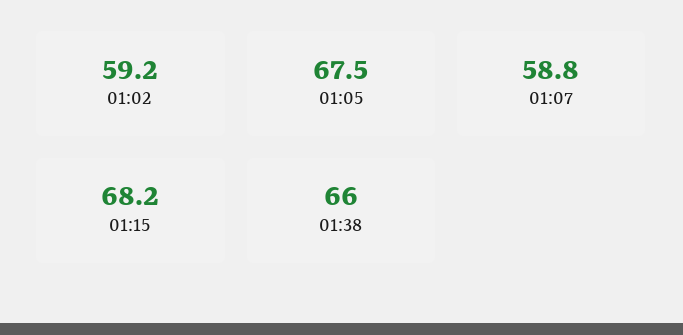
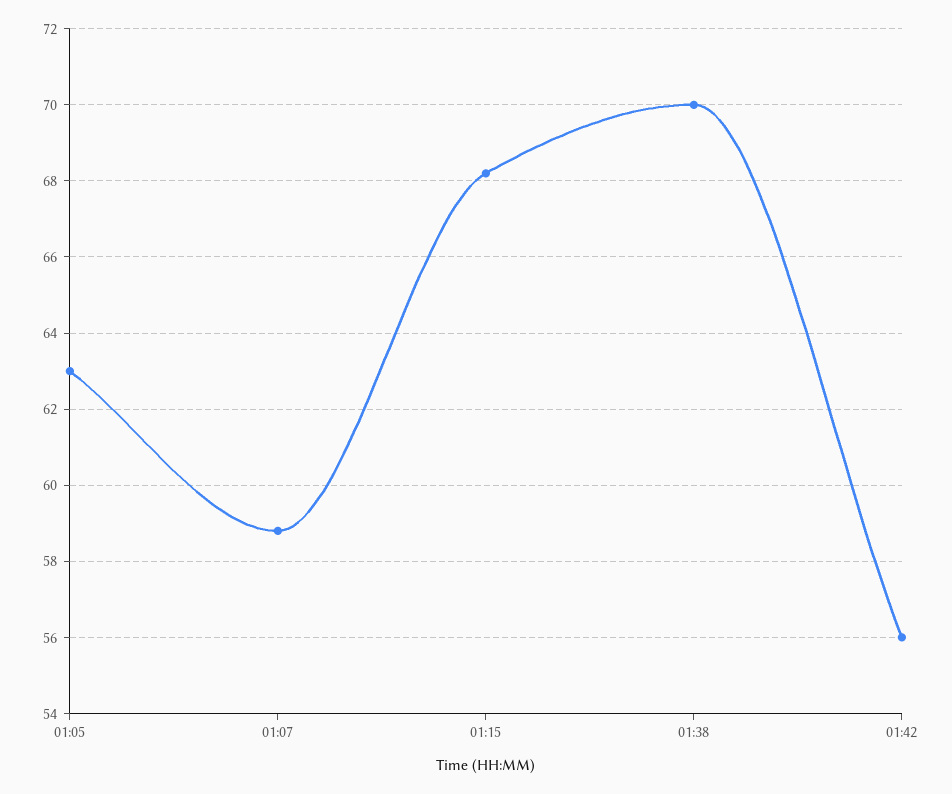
01:02: 59.2 -> none
01:05: 67.5 -> 63
01:38: 66 -> 70
01:42: none -> 56

